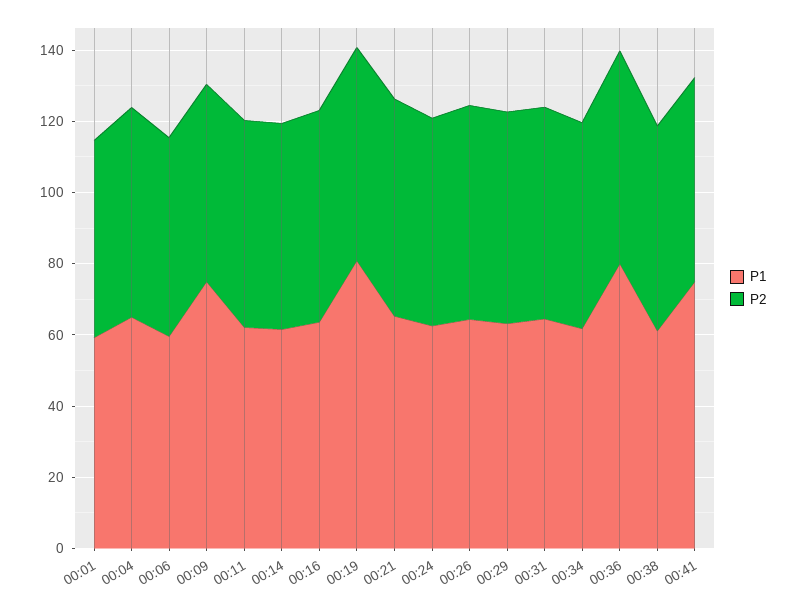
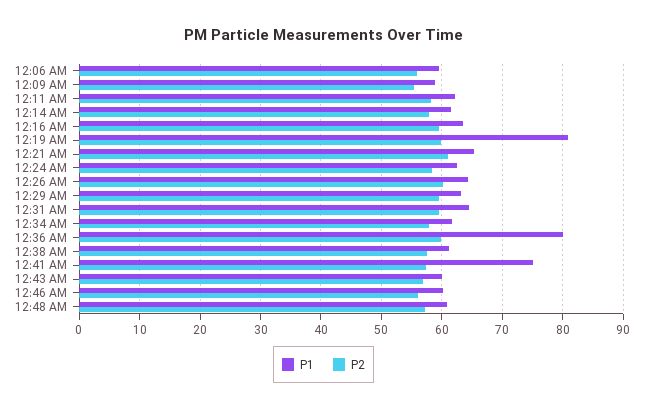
P1, 00:01: 60 -> none
P2, 00:01: 55 -> none
P1, 00:04: 65 -> none
P2, 00:04: 60 -> none
P1, 00:09: 75 -> 59
P1, 12:43 AM: none -> 60
P2, 12:43 AM: none -> 57
P1, 12:46 AM: none -> 60
P2, 12:46 AM: none -> 56
P1, 12:48 AM: none -> 61
P2, 12:48 AM: none -> 57

